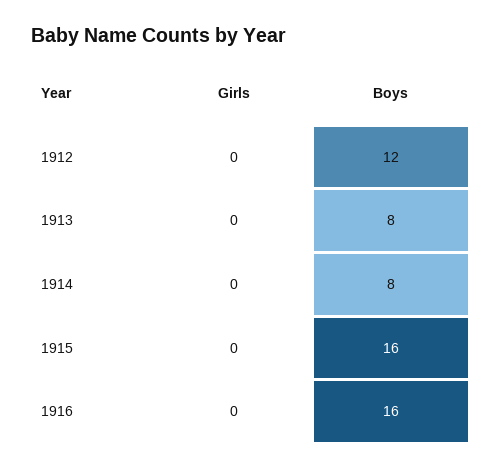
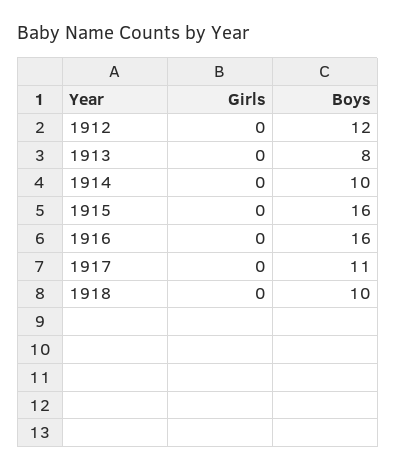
Boys, 1914: 8 -> 10
Girls, 1917: none -> 0
Boys, 1917: none -> 11
Girls, 1918: none -> 0
Boys, 1918: none -> 10

